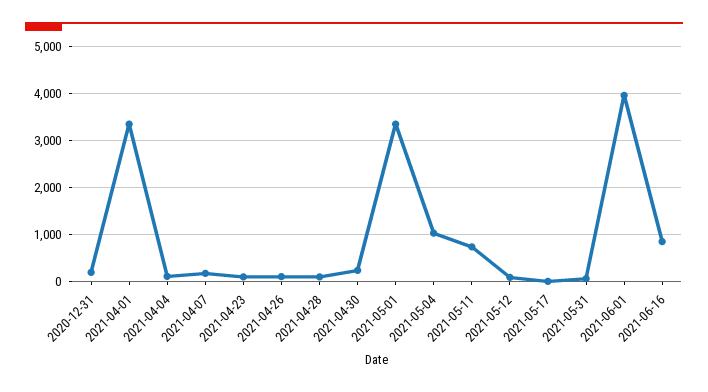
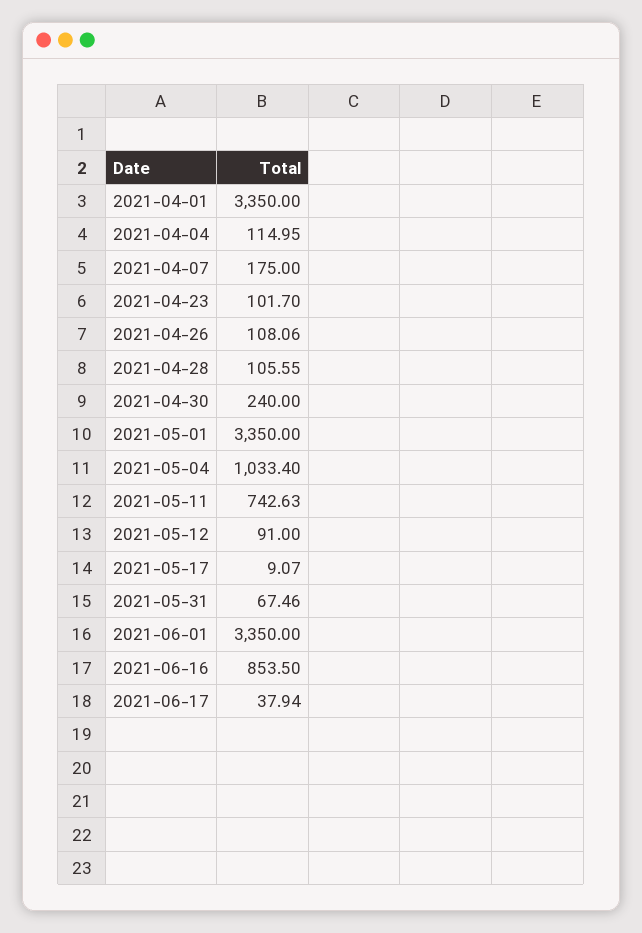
2020-12-31: 200 -> none
2021-06-01: 4000 -> 3350
2021-06-17: none -> 37.94

